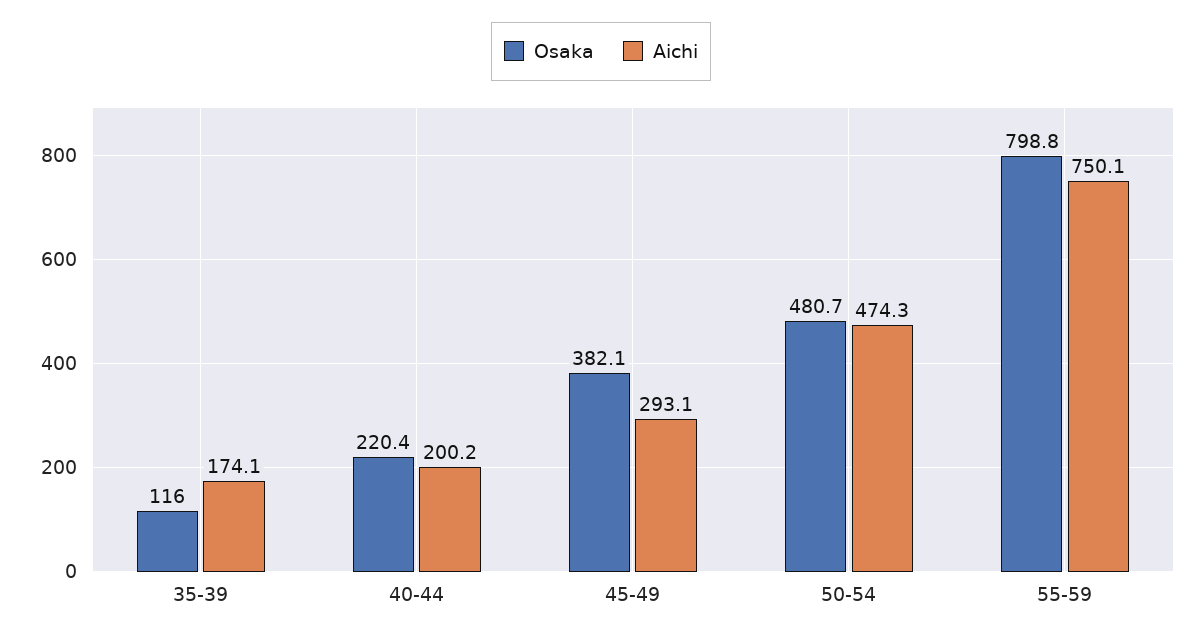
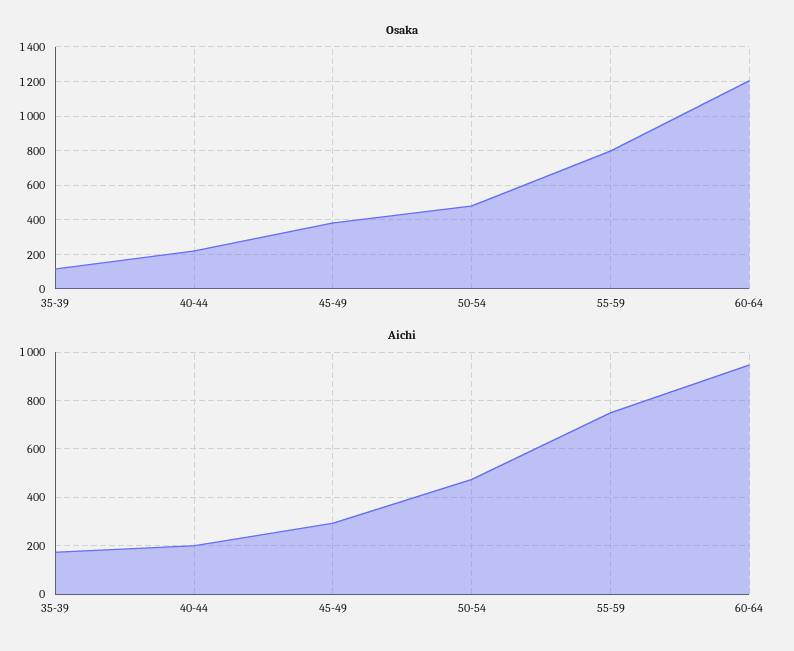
Osaka, 60-64: none -> 1200
Aichi, 60-64: none -> 950

